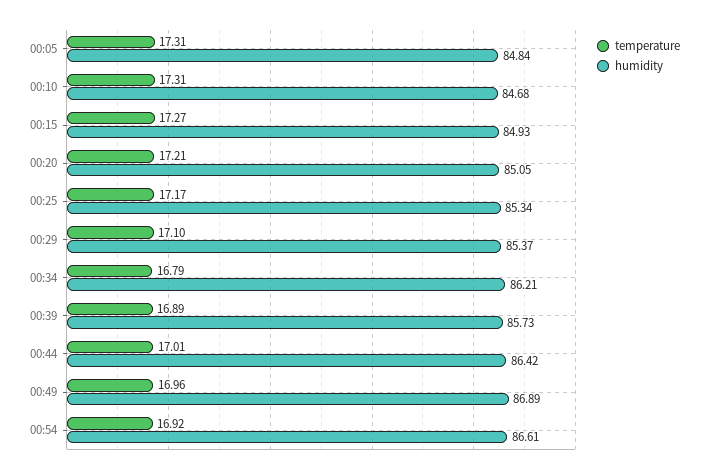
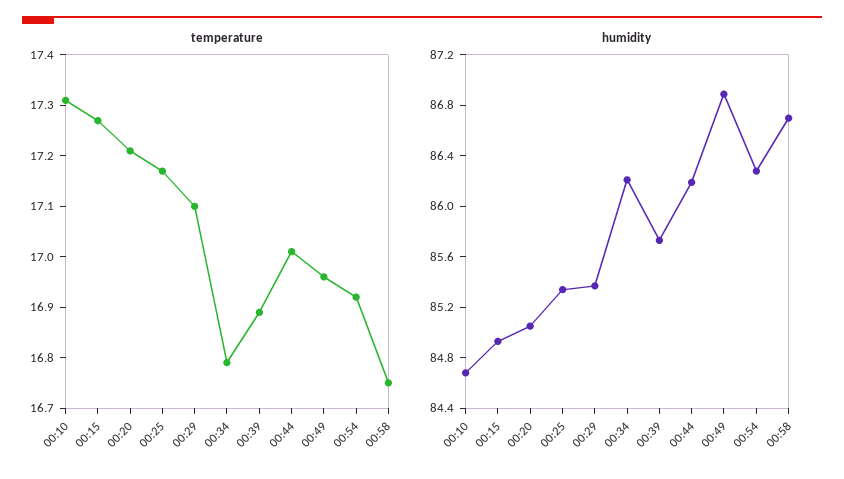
temperature, 00:05: 17.31 -> none
humidity, 00:05: 84.84 -> none
humidity, 00:44: 86.42 -> 86.2
humidity, 00:54: 86.61 -> 86.3
temperature, 00:58: none -> 16.75
humidity, 00:58: none -> 86.7

